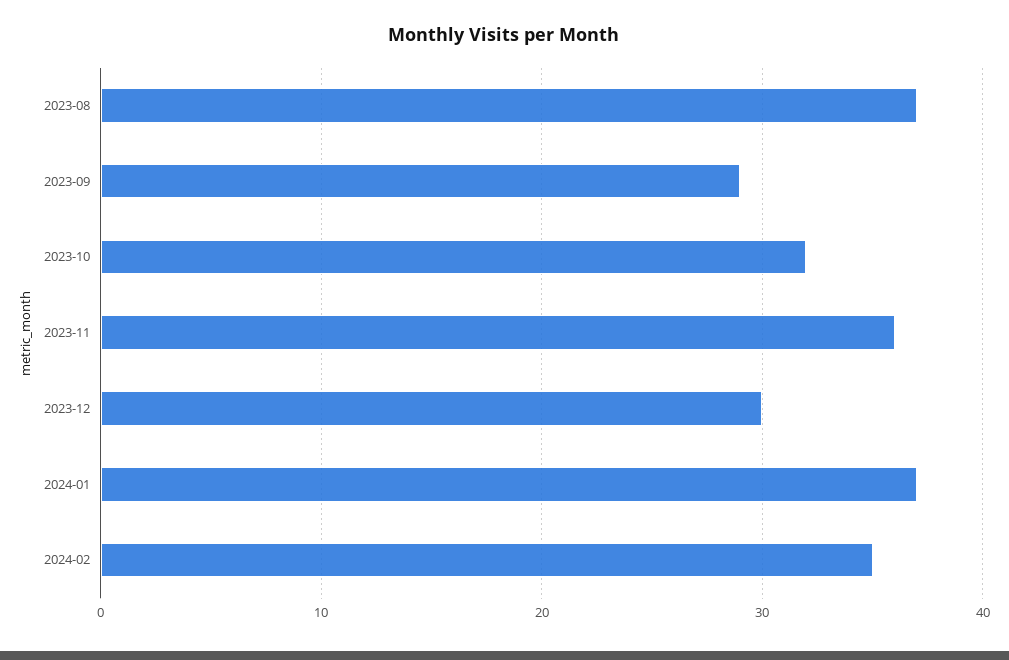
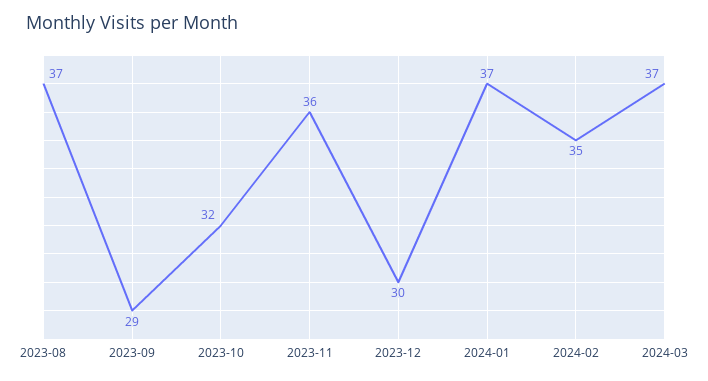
2024-03: none -> 37

